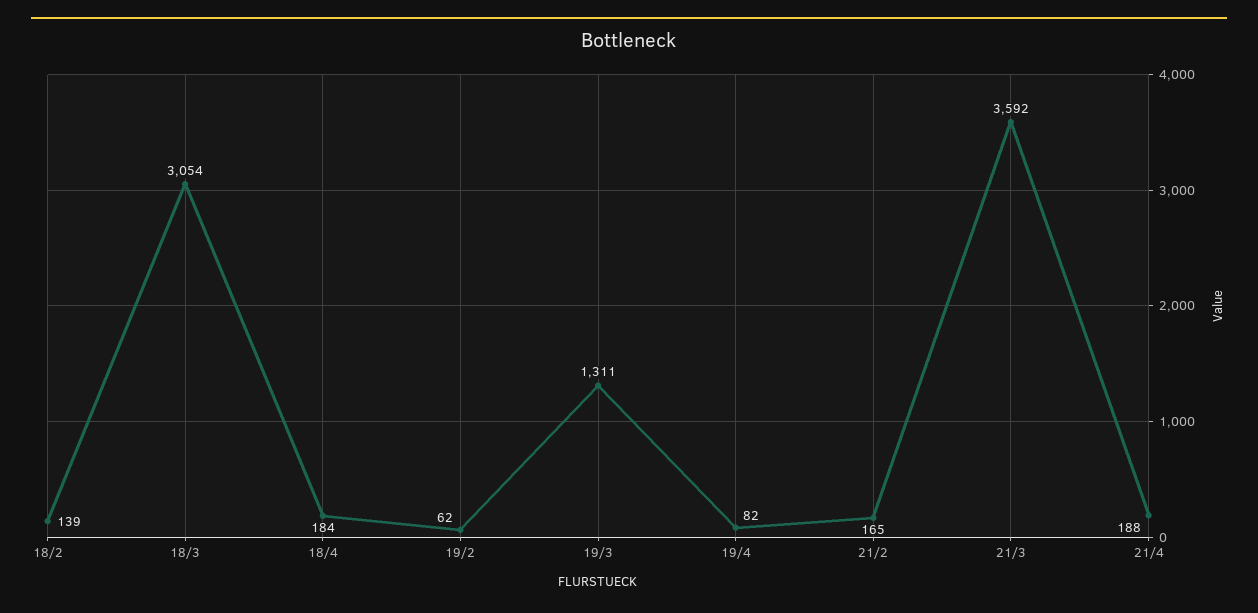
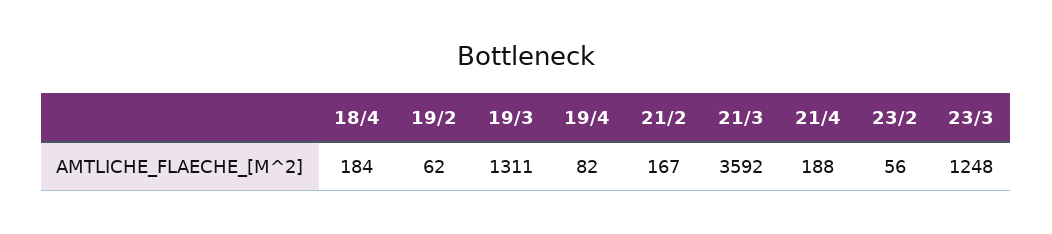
18/2: 139 -> none
18/3: 3054 -> none
21/2: 165 -> 167
23/2: none -> 56
23/3: none -> 1248

